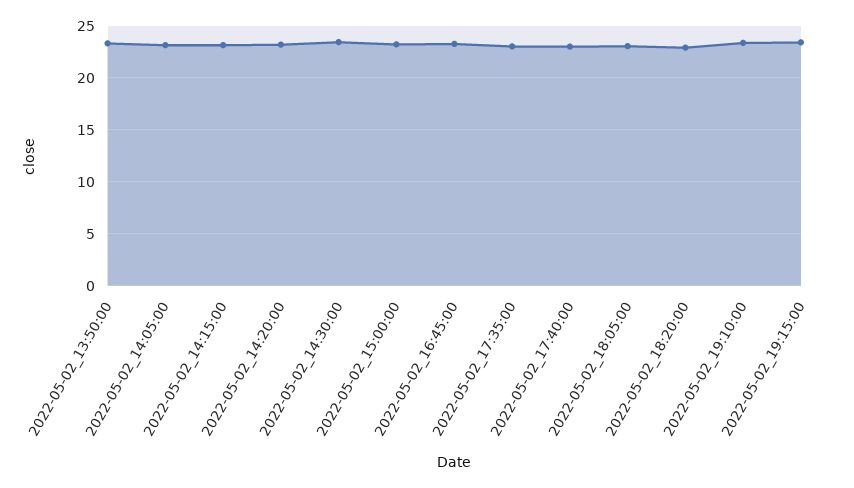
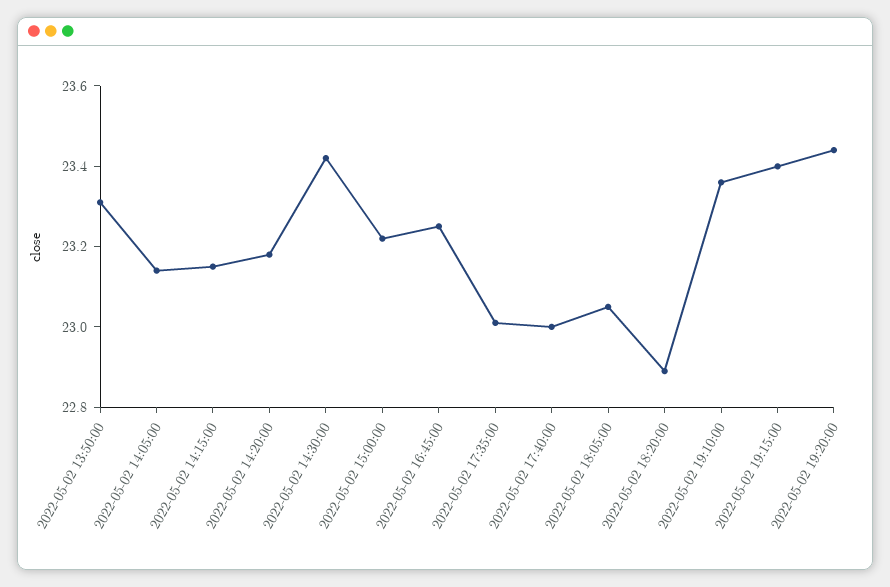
2022-05-02 19:20:00: none -> 23.45

